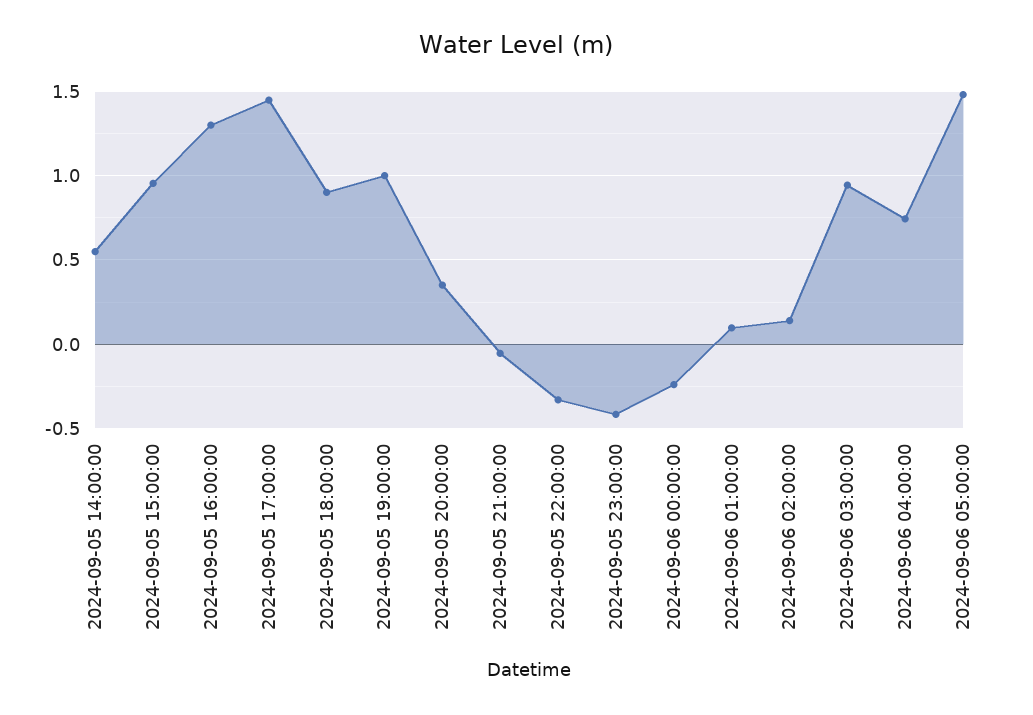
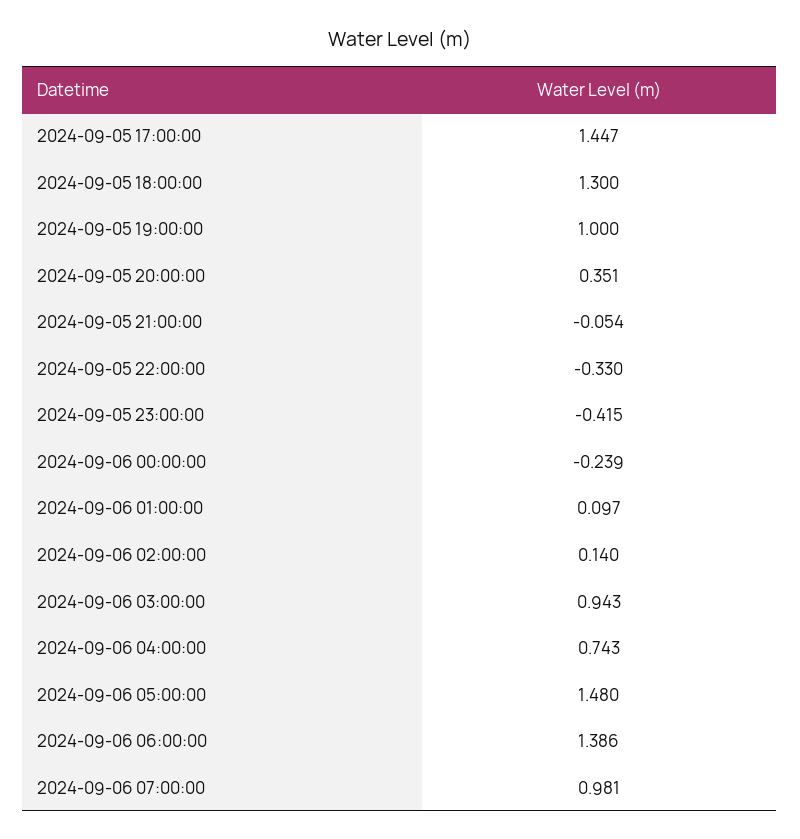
2024-09-05 14:00:00: 0.55 -> none
2024-09-05 15:00:00: 0.95 -> none
2024-09-05 16:00:00: 1.3 -> none
2024-09-05 18:00:00: 0.9 -> 1.3
2024-09-06 06:00:00: none -> 1.386
2024-09-06 07:00:00: none -> 0.981

